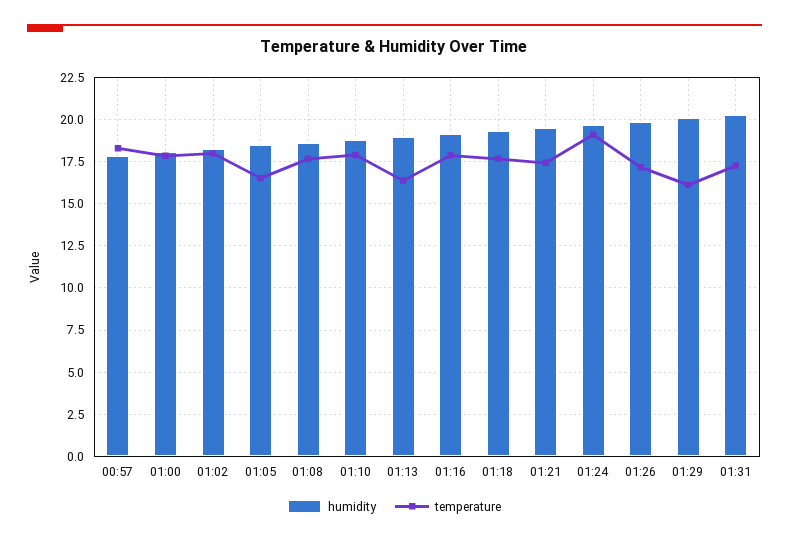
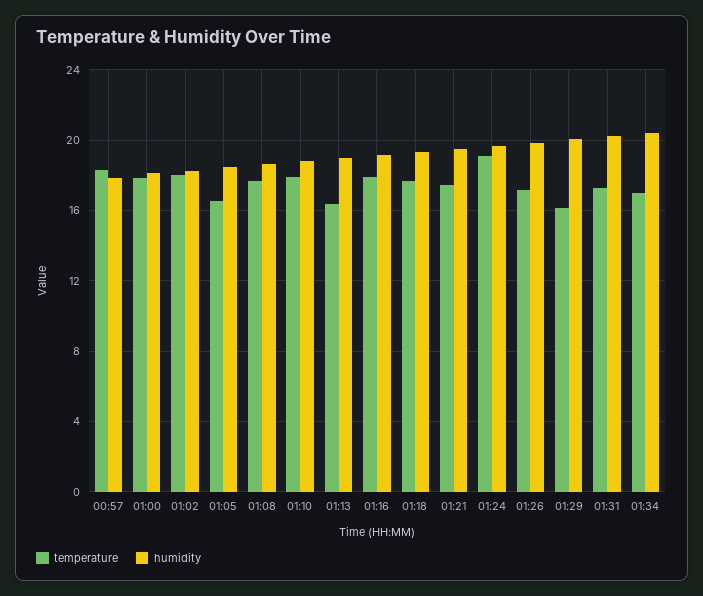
temperature, 01:34: none -> 17
humidity, 01:34: none -> 20.5

